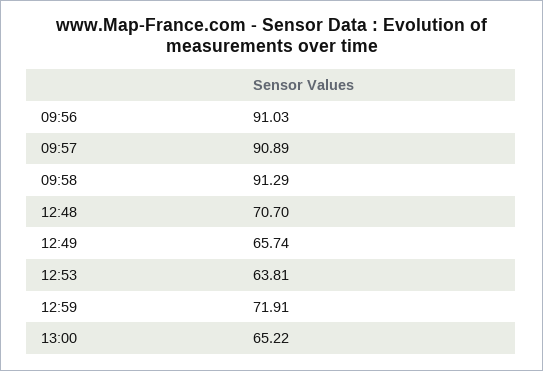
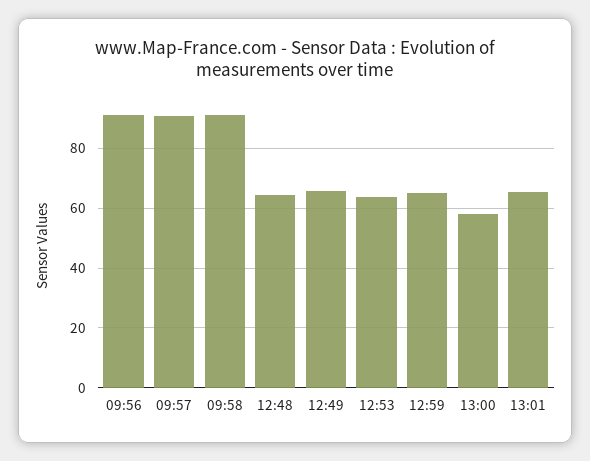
12:48: 70.7 -> 65
12:59: 71.91 -> 65
13:00: 65.22 -> 57.5
13:01: none -> 65

